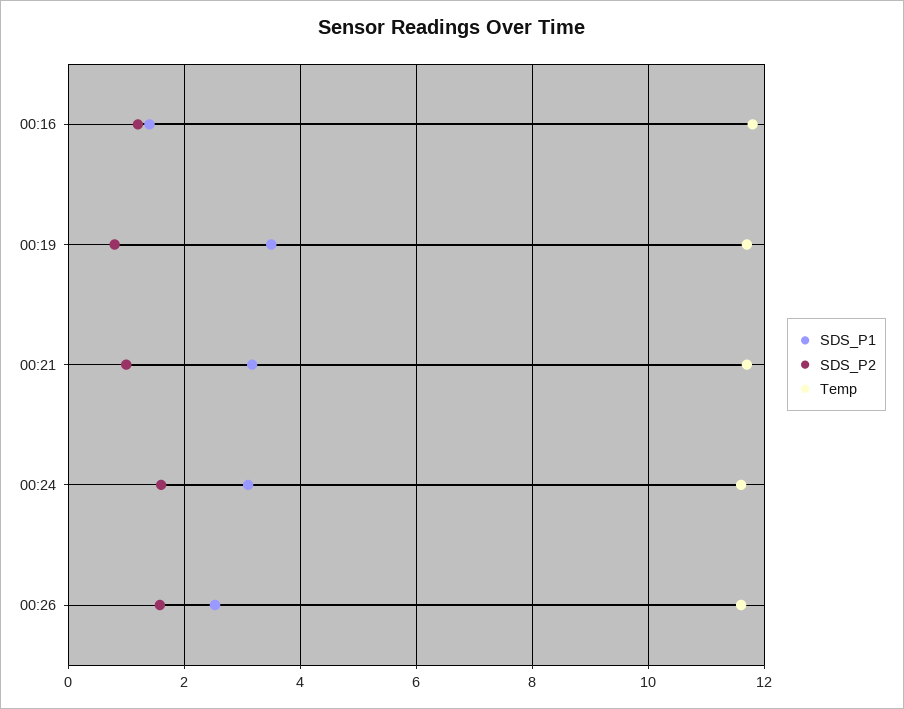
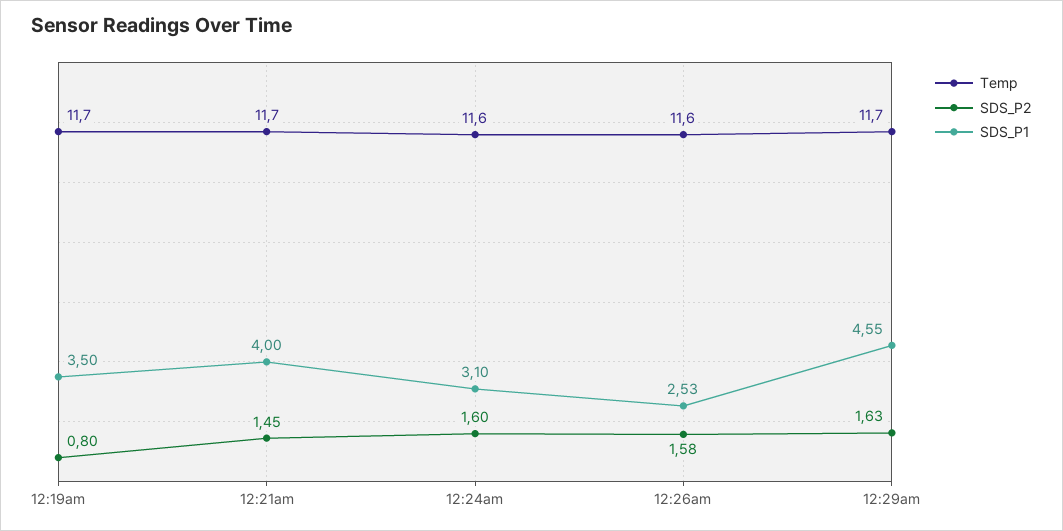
SDS_P1, 00:16: 1.4 -> none
SDS_P2, 00:16: 1.2 -> none
Temp, 00:16: 11.8 -> none
SDS_P1, 00:21: 3.2 -> 4
SDS_P2, 00:21: 1 -> 1.45
Temp, 12:29am: none -> 11.7
SDS_P2, 12:29am: none -> 1.63
SDS_P1, 12:29am: none -> 4.55

